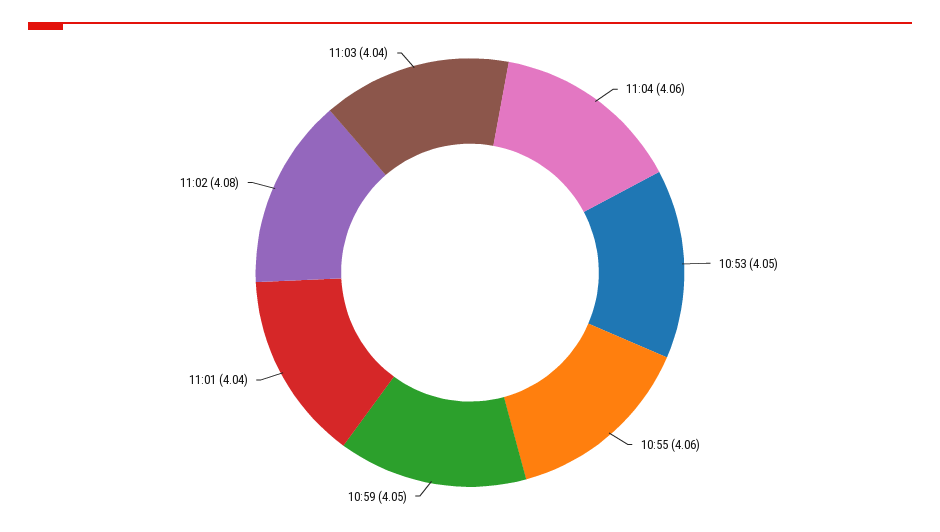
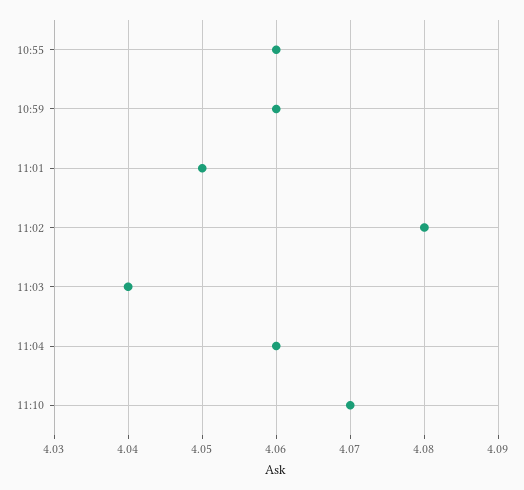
10:53: 4.05 -> none
10:59: 4.05 -> 4.06
11:01: 4.04 -> 4.05
11:10: none -> 4.07

